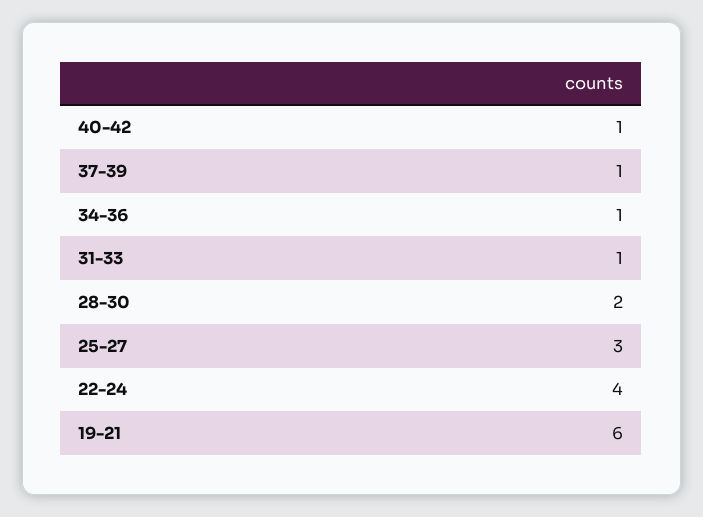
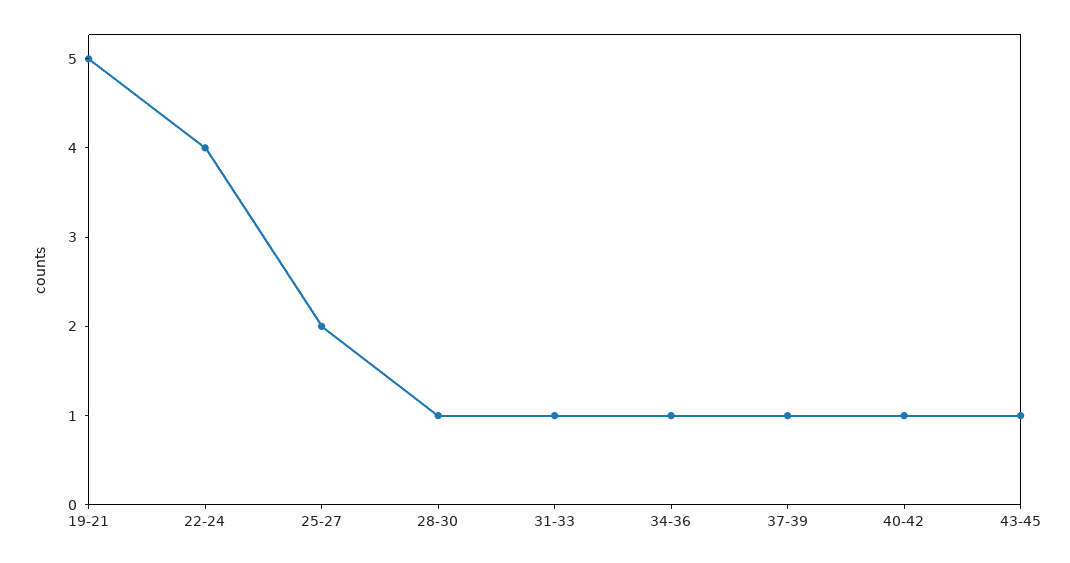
28-30: 2 -> 1
25-27: 3 -> 2
19-21: 6 -> 5
43-45: none -> 1

